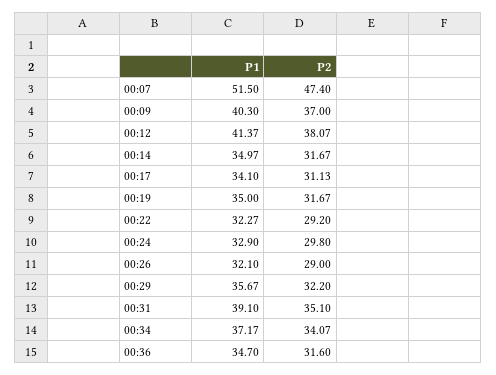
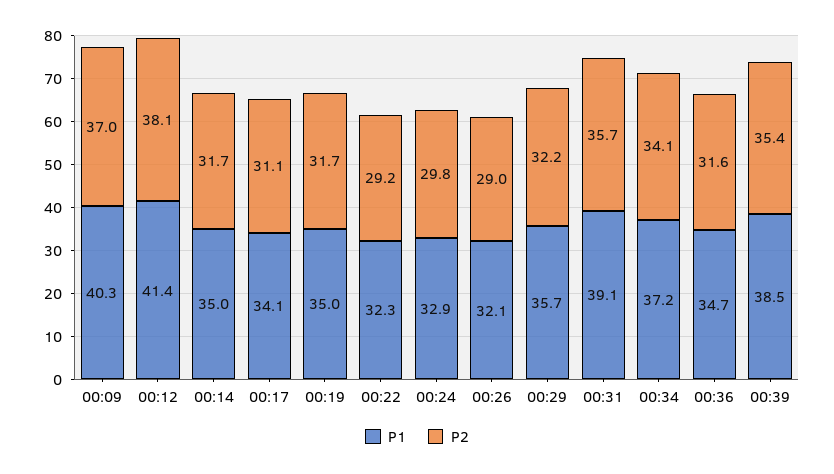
P1, 00:07: 51.5 -> none
P2, 00:07: 47.4 -> none
P2, 00:31: 35.1 -> 35.7
P1, 00:39: none -> 38.5
P2, 00:39: none -> 35.4

